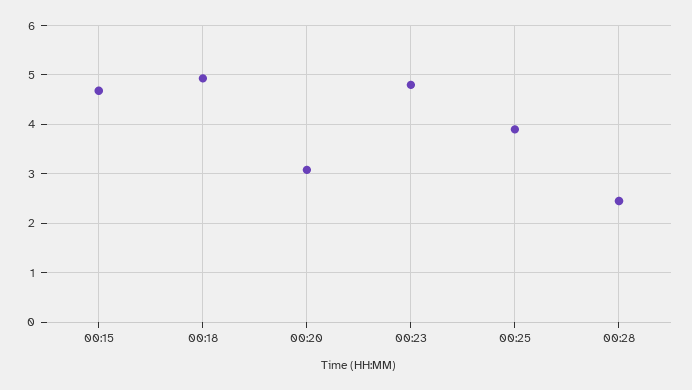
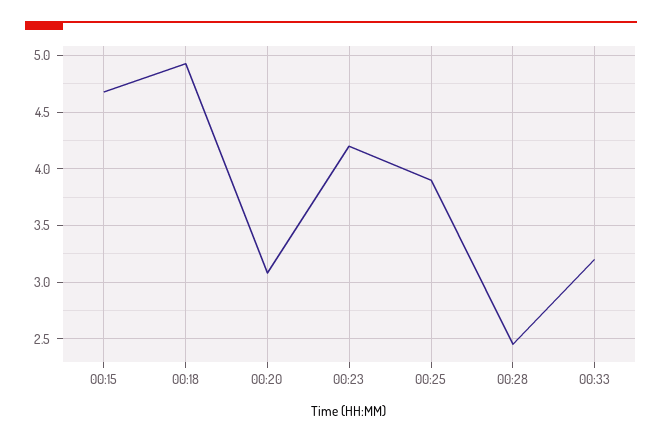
00:23: 4.8 -> 4.2
00:33: none -> 3.2

